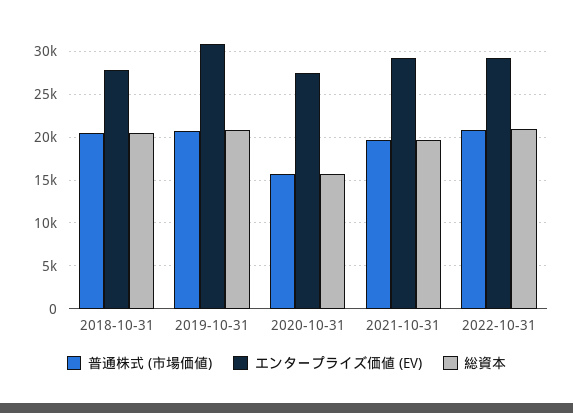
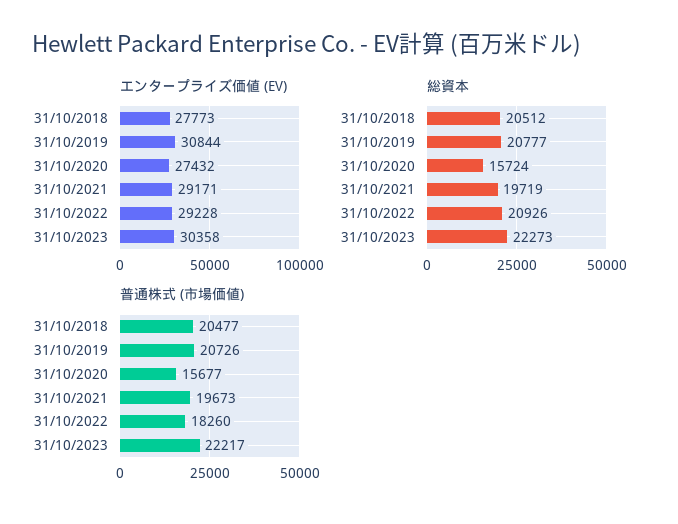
普通株式 (市場価値), 2022-10-31: 21000 -> 18260
エンタープライズ価値 (EV), 31/10/2023: none -> 30358
総資本, 31/10/2023: none -> 22273
普通株式 (市場価値), 31/10/2023: none -> 22217

